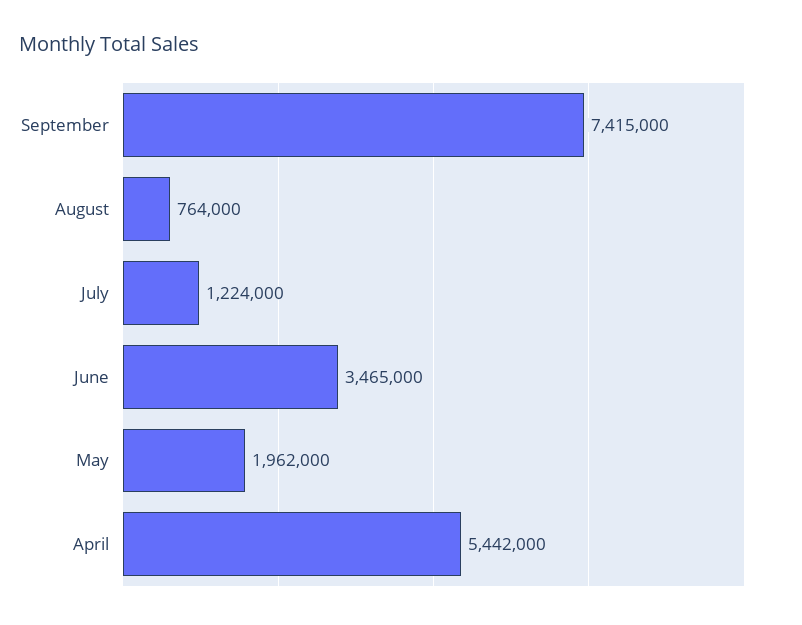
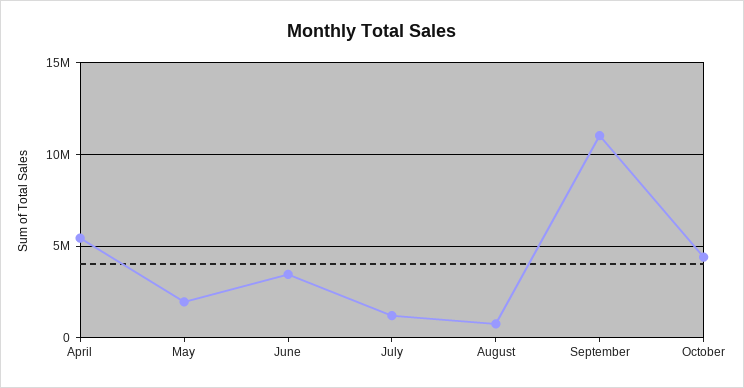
September: 7415000 -> 11000000
October: none -> 4500000

